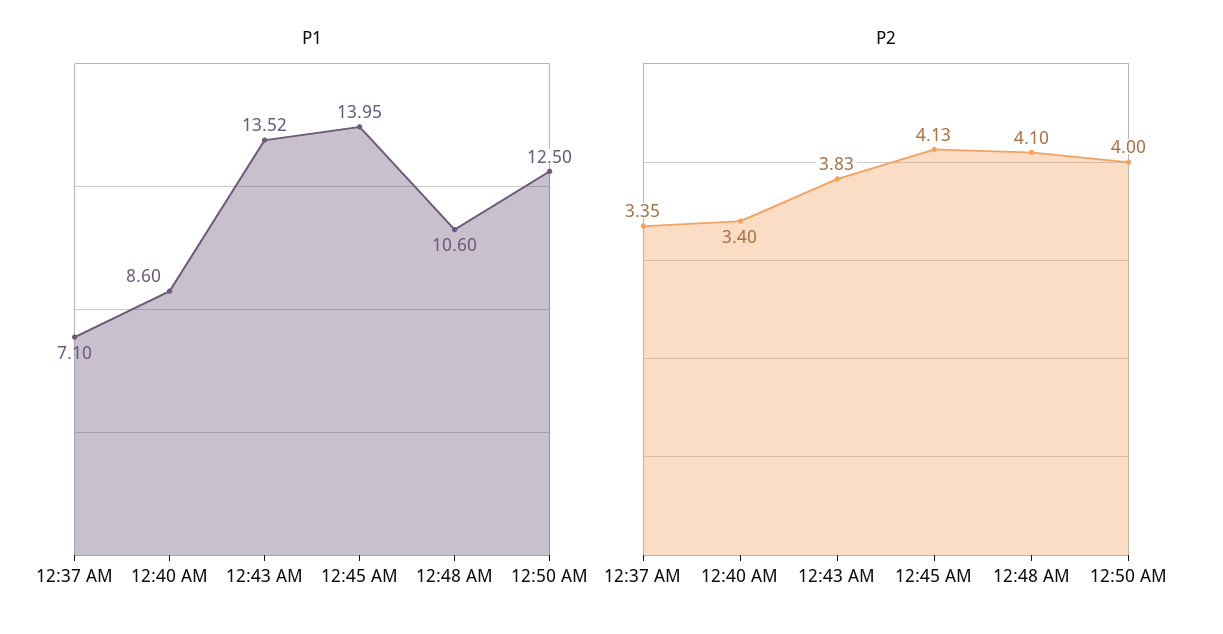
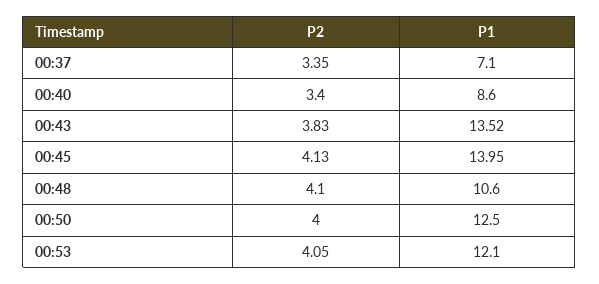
P2, 00:53: none -> 4.05
P1, 00:53: none -> 12.1

